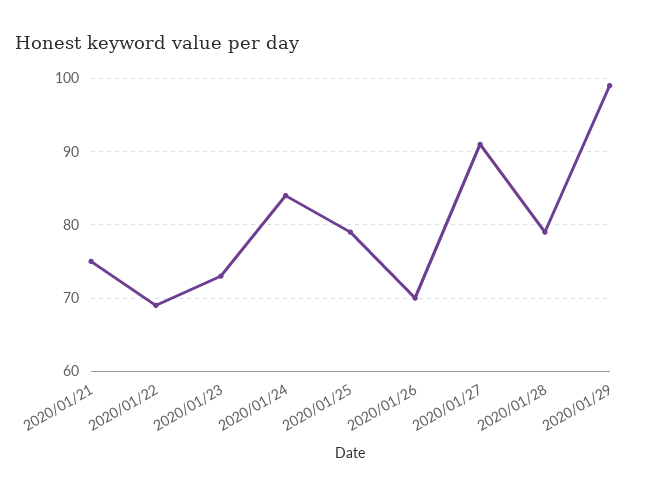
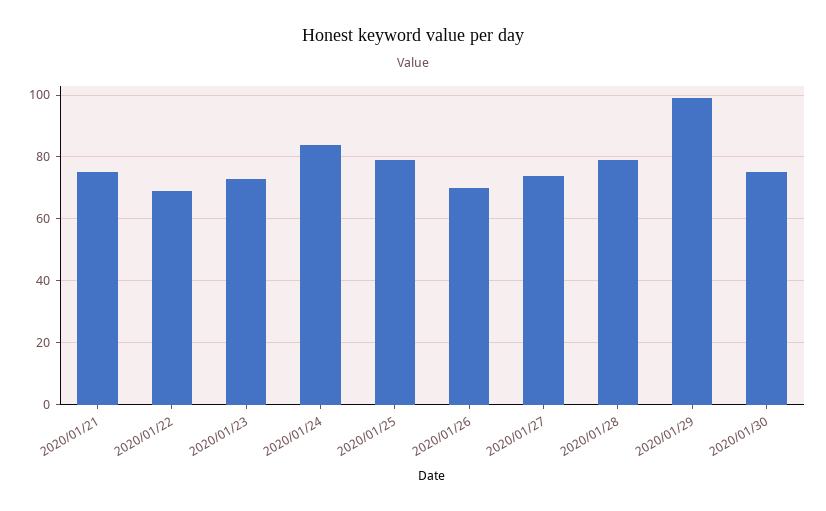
2020/01/27: 91 -> 75
2020/01/30: none -> 75

